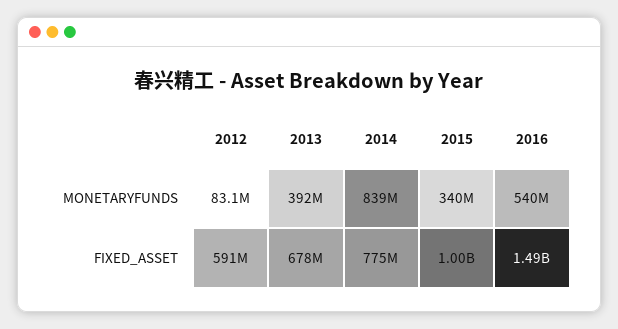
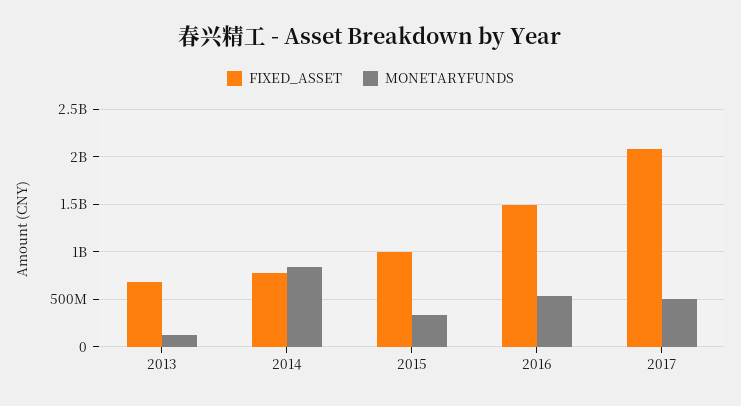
MONETARYFUNDS, 2012: 83100000 -> none
MONETARYFUNDS, 2013: 392000000 -> 100000000
FIXED_ASSET, 2012: 591000000 -> none
FIXED_ASSET, 2017: none -> 2100000000
MONETARYFUNDS, 2017: none -> 500000000

